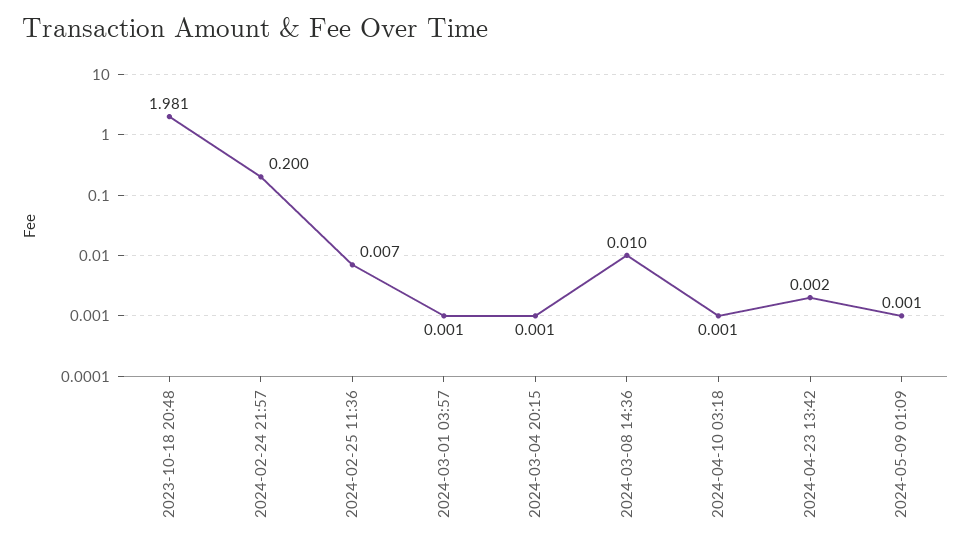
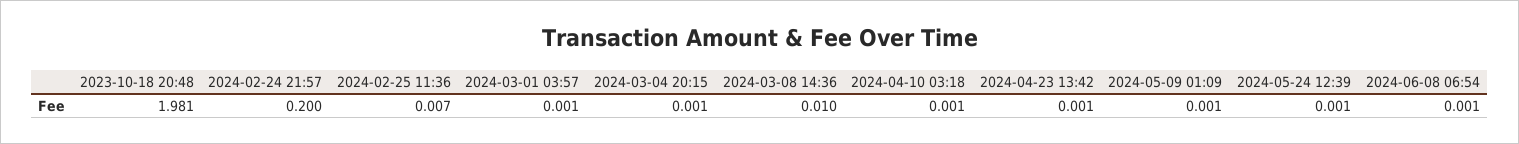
2024-04-23 13:42: 0.002 -> 0.001
2024-05-24 12:39: none -> 0.001
2024-06-08 06:54: none -> 0.001

